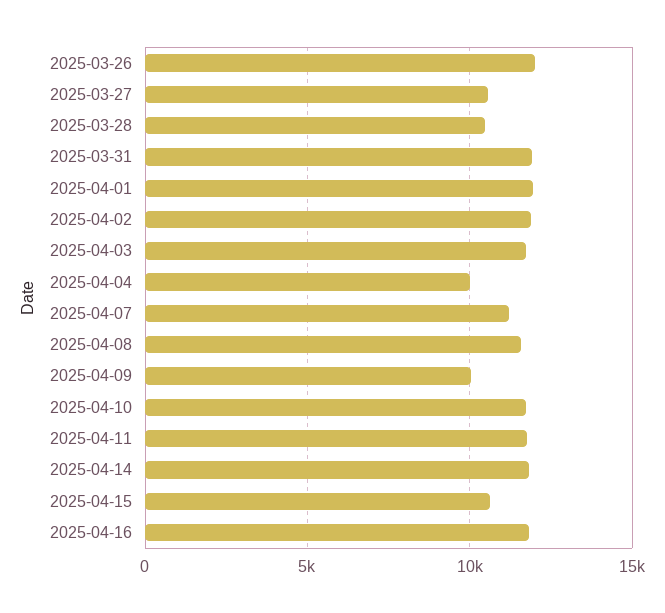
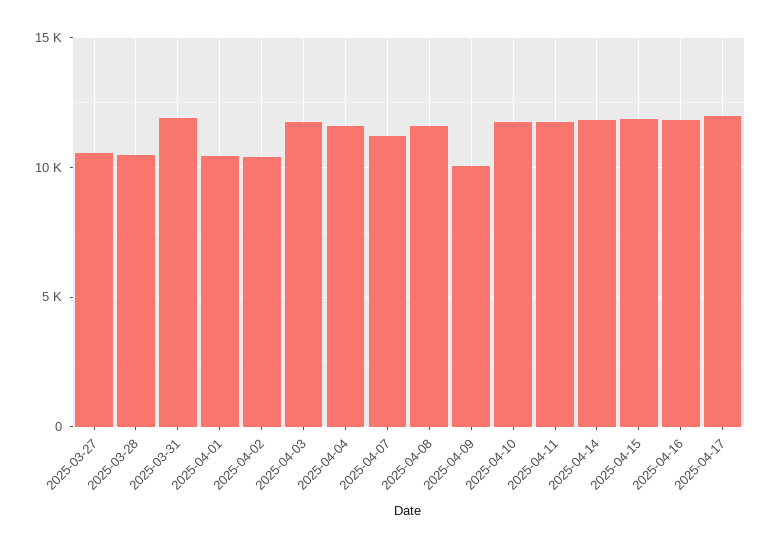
2025-03-26: 12000 -> none
2025-04-01: 12000 -> 10500
2025-04-02: 12000 -> 10500
2025-04-04: 10000 -> 11500
2025-04-15: 10500 -> 12000
2025-04-17: none -> 12000

